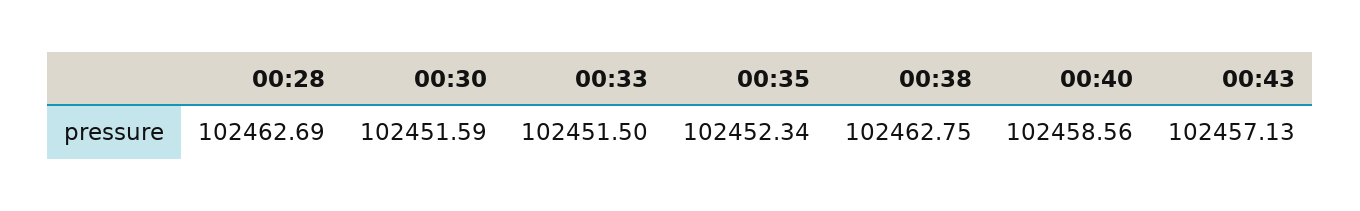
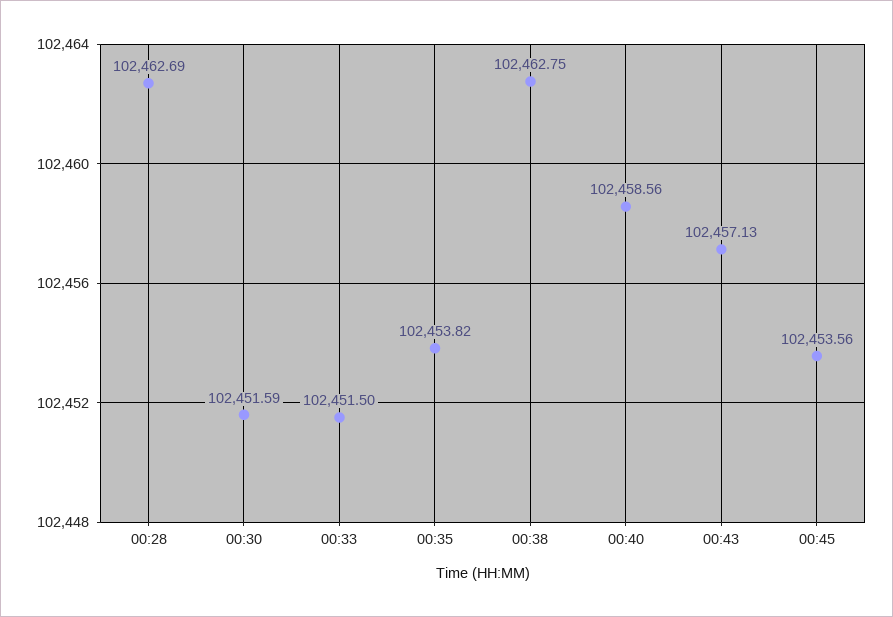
00:35: 102452.34 -> 102453.82
00:45: none -> 102453.56

